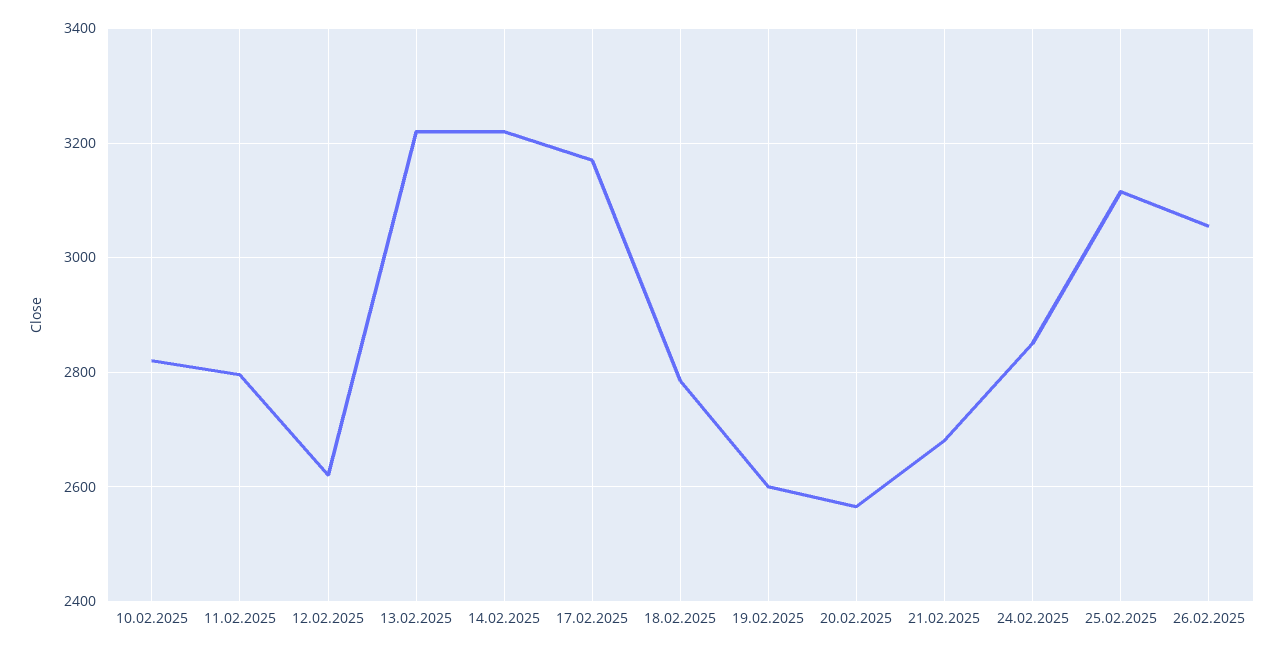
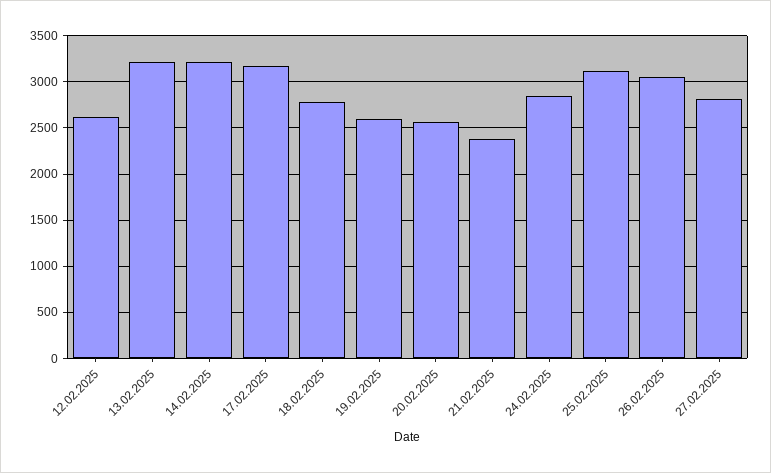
10.02.2025: 2820 -> none
11.02.2025: 2800 -> none
21.02.2025: 2680 -> 2400
27.02.2025: none -> 2800

